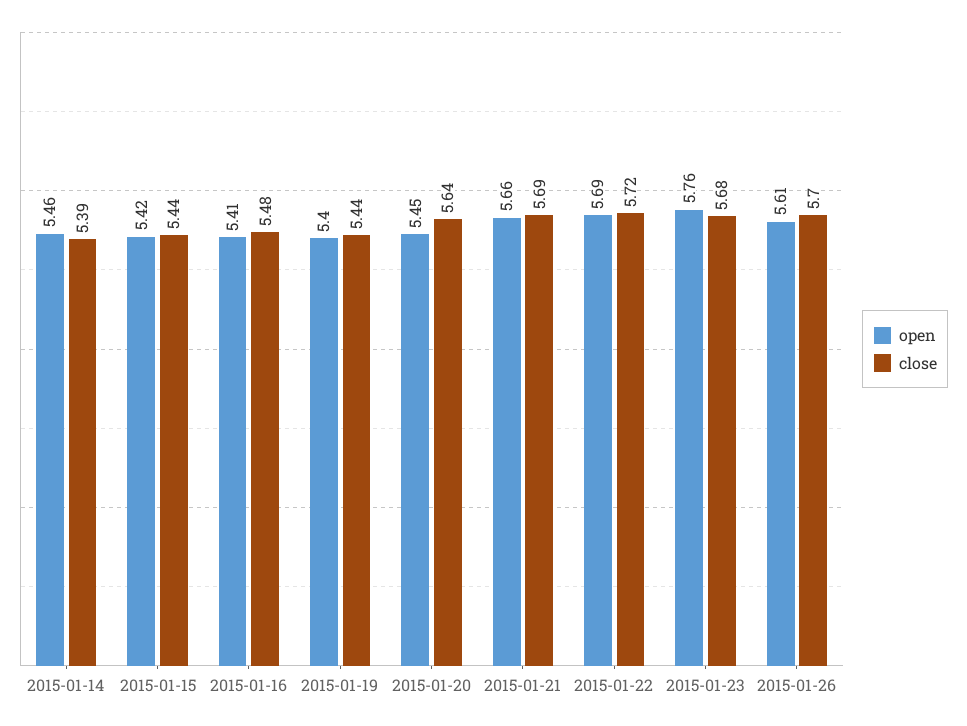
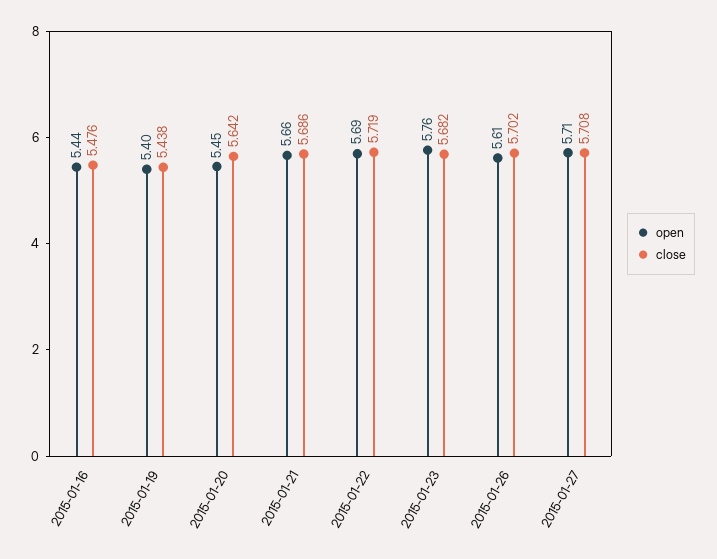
open, 2015-01-14: 5.46 -> none
close, 2015-01-14: 5.39 -> none
open, 2015-01-15: 5.42 -> none
close, 2015-01-15: 5.44 -> none
open, 2015-01-16: 5.41 -> 5.44
open, 2015-01-27: none -> 5.71
close, 2015-01-27: none -> 5.708

